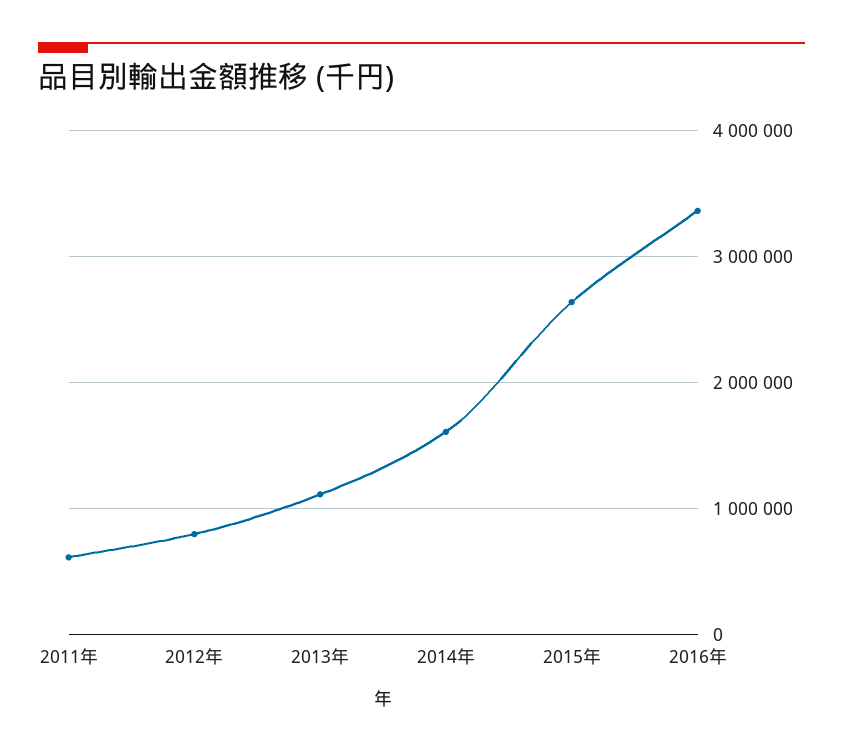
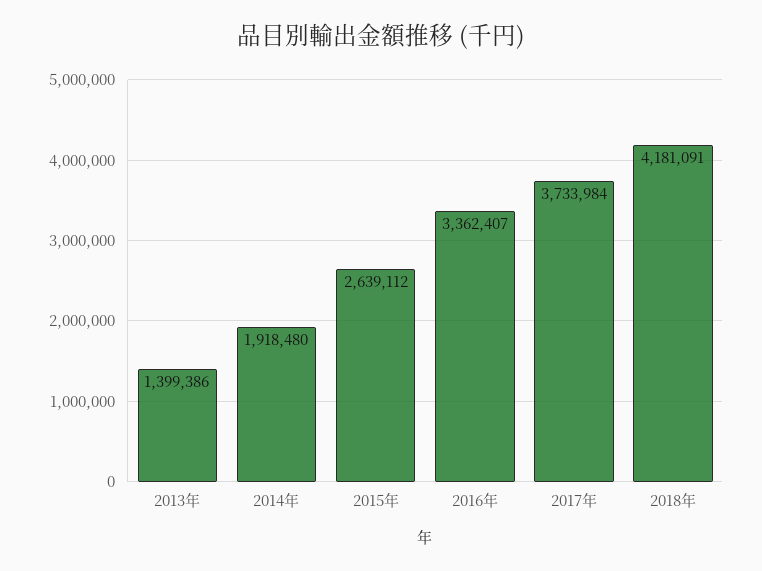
2011年: 600000 -> none
2012年: 800000 -> none
2013年: 1100000 -> 1399386
2014年: 1600000 -> 1918480
2017年: none -> 3733984
2018年: none -> 4181091

